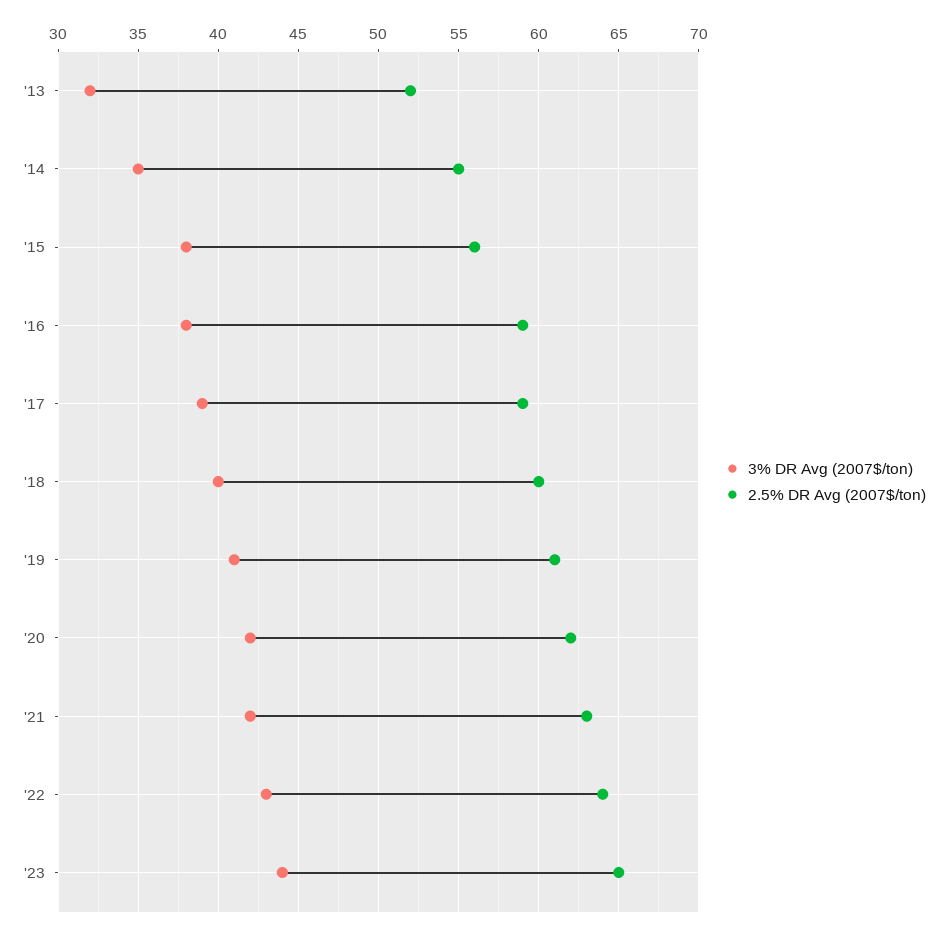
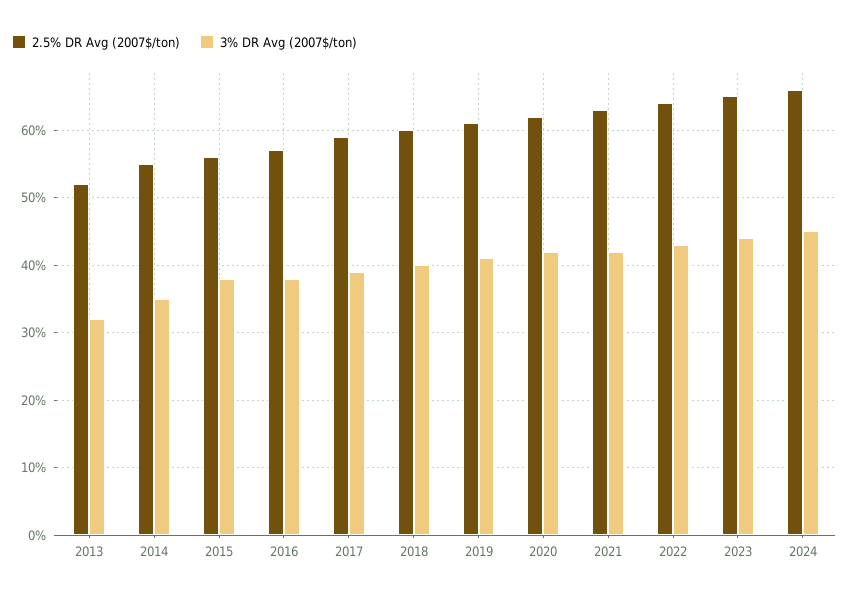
2.5% DR Avg (2007$/ton), '16: 59 -> 57
2.5% DR Avg (2007$/ton), 2024: none -> 66
3% DR Avg (2007$/ton), 2024: none -> 45

